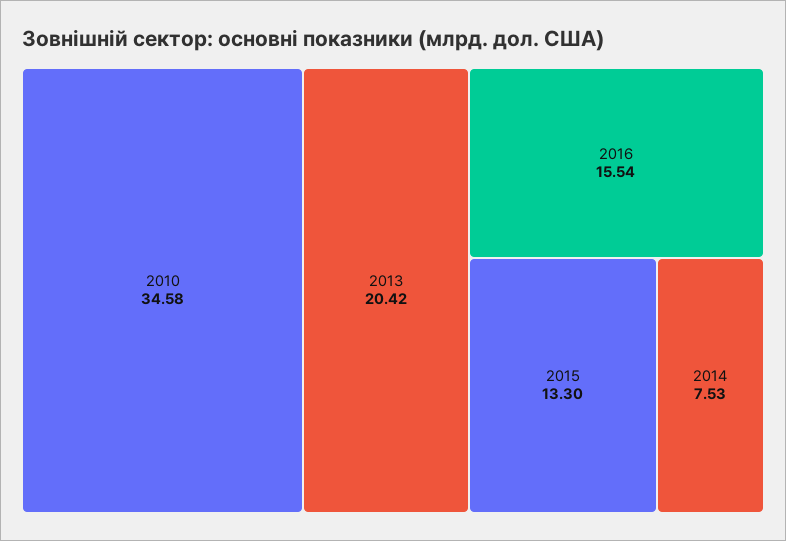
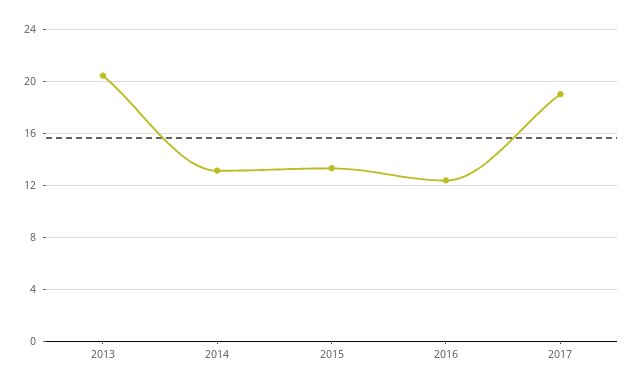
2010: 34.58 -> none
2016: 15.54 -> 12.5
2014: 7.53 -> 13
2017: none -> 19

